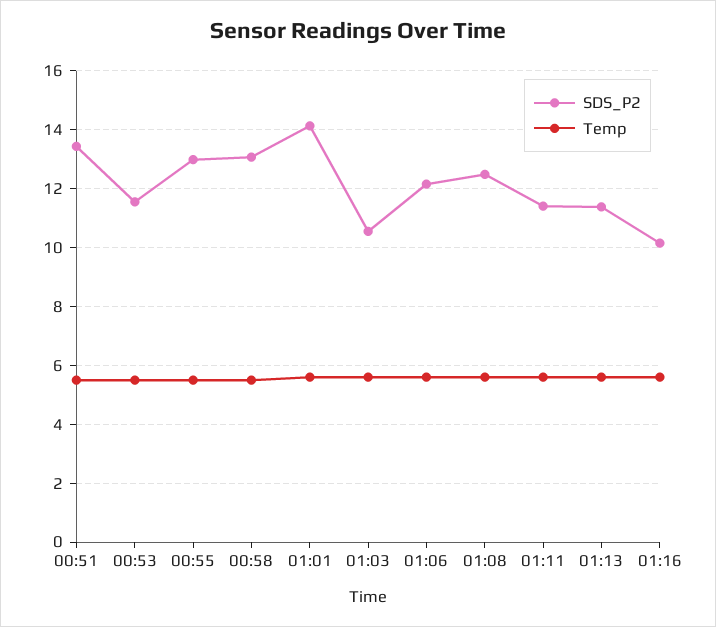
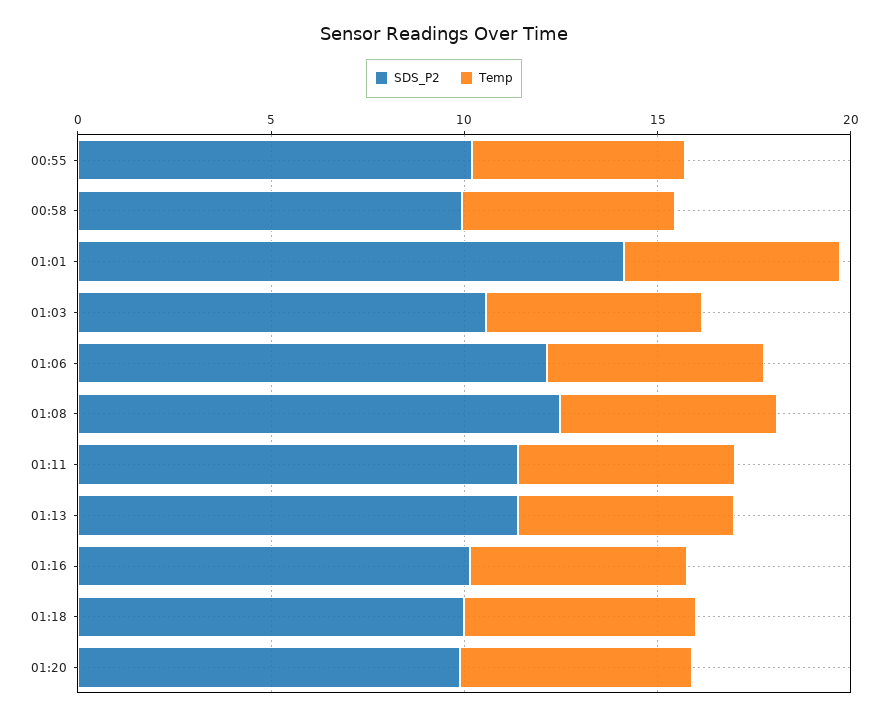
SDS_P2, 00:51: 13.5 -> none
Temp, 00:51: 5.5 -> none
SDS_P2, 00:53: 11.5 -> none
Temp, 00:53: 5.5 -> none
SDS_P2, 00:55: 13 -> 10
SDS_P2, 00:58: 13 -> 10
SDS_P2, 01:18: none -> 10
Temp, 01:18: none -> 6
SDS_P2, 01:20: none -> 10
Temp, 01:20: none -> 6

